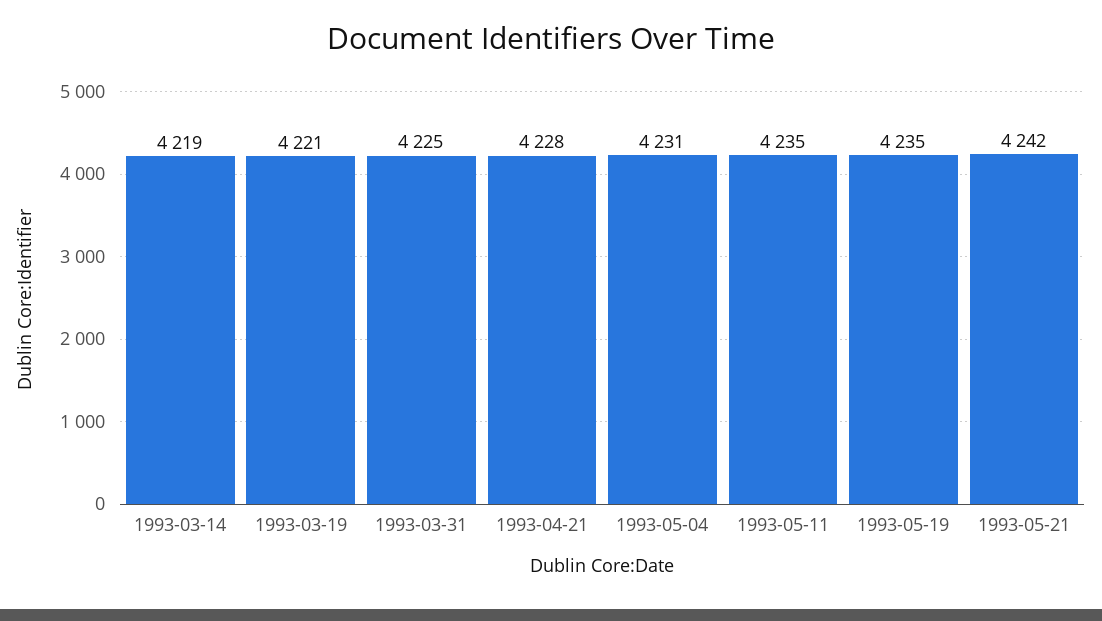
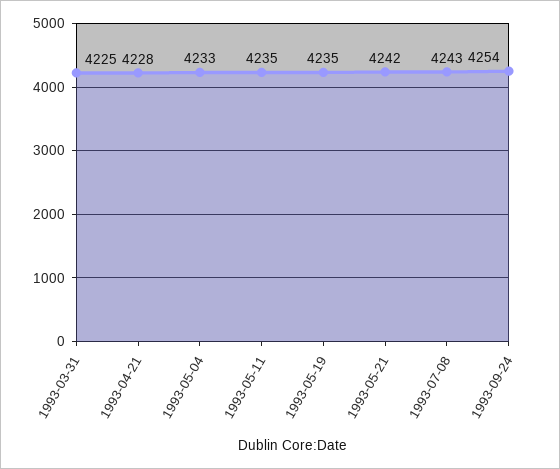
1993-03-14: 4219 -> none
1993-03-19: 4221 -> none
1993-05-04: 4231 -> 4233
1993-07-08: none -> 4243
1993-09-24: none -> 4254

